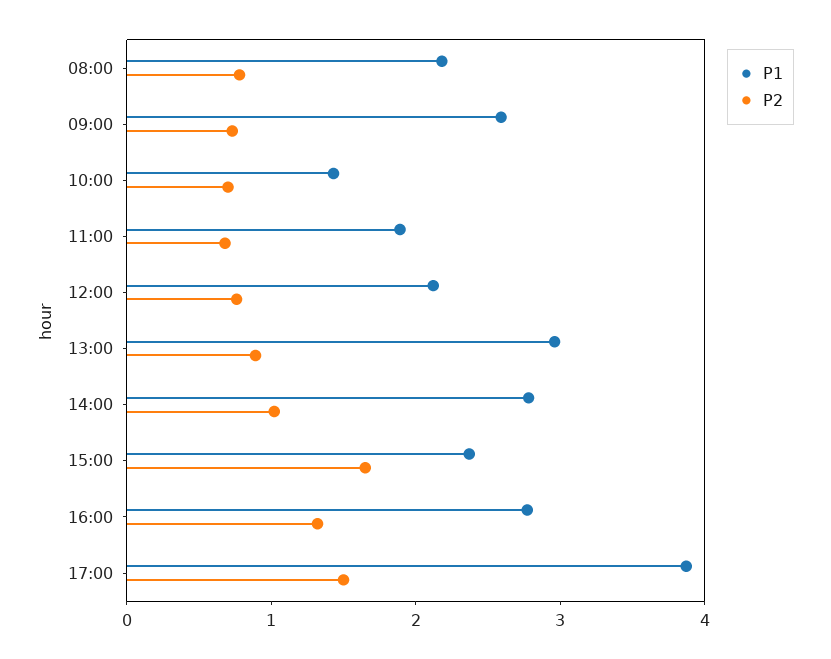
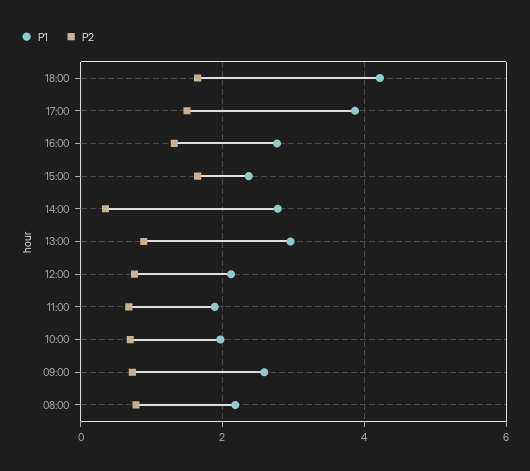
P1, 10:00: 1.4 -> 2
P2, 14:00: 1 -> 0.4
P1, 18:00: none -> 4.2
P2, 18:00: none -> 1.6

